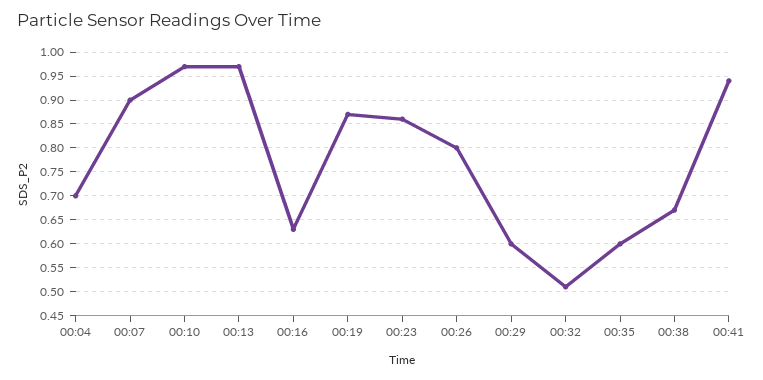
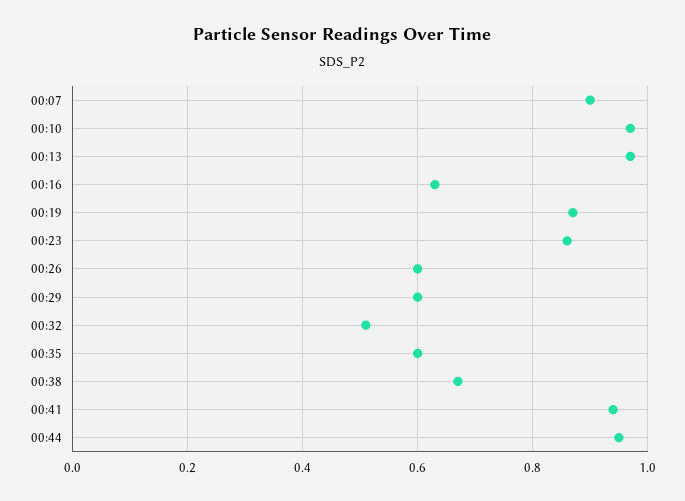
00:04: 0.7 -> none
00:26: 0.8 -> 0.6
00:44: none -> 0.95

